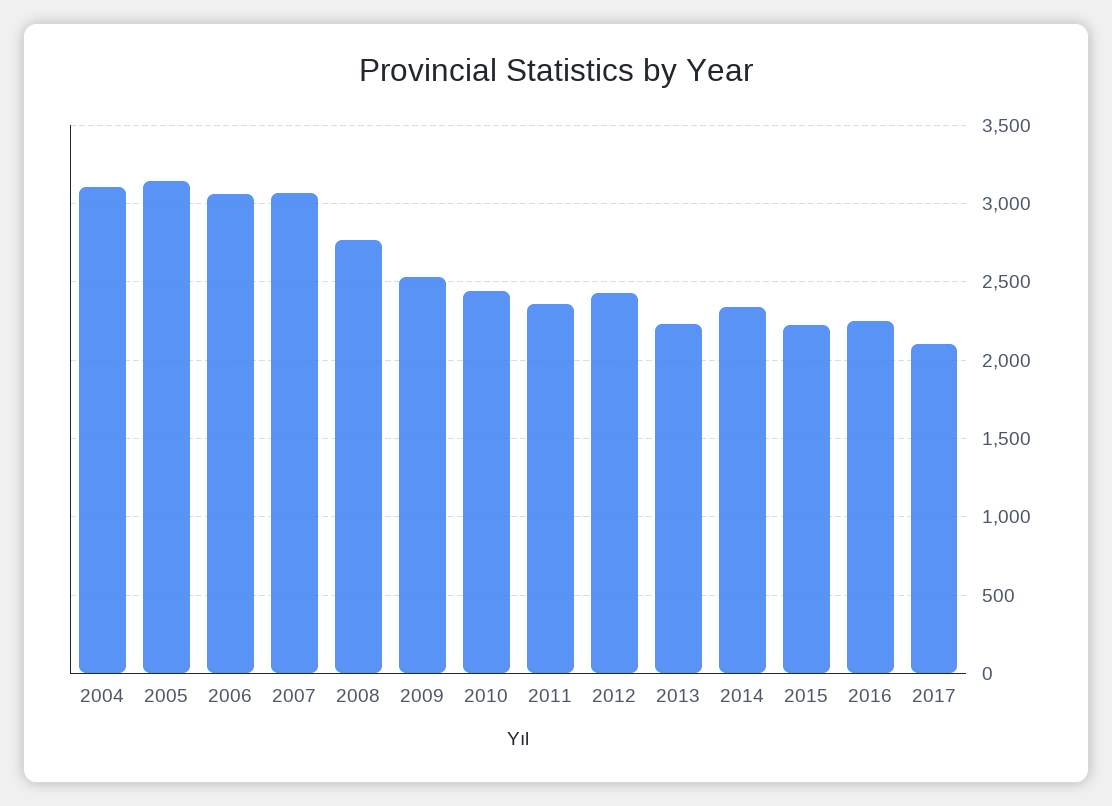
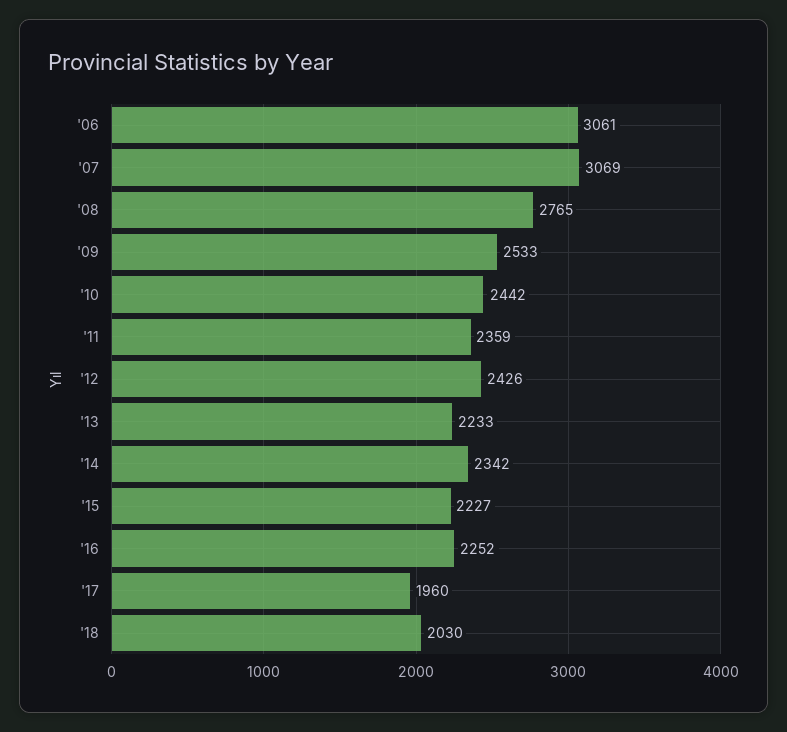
2004: 3100 -> none
2005: 3150 -> none
2017: 2100 -> 1960
'18: none -> 2030

